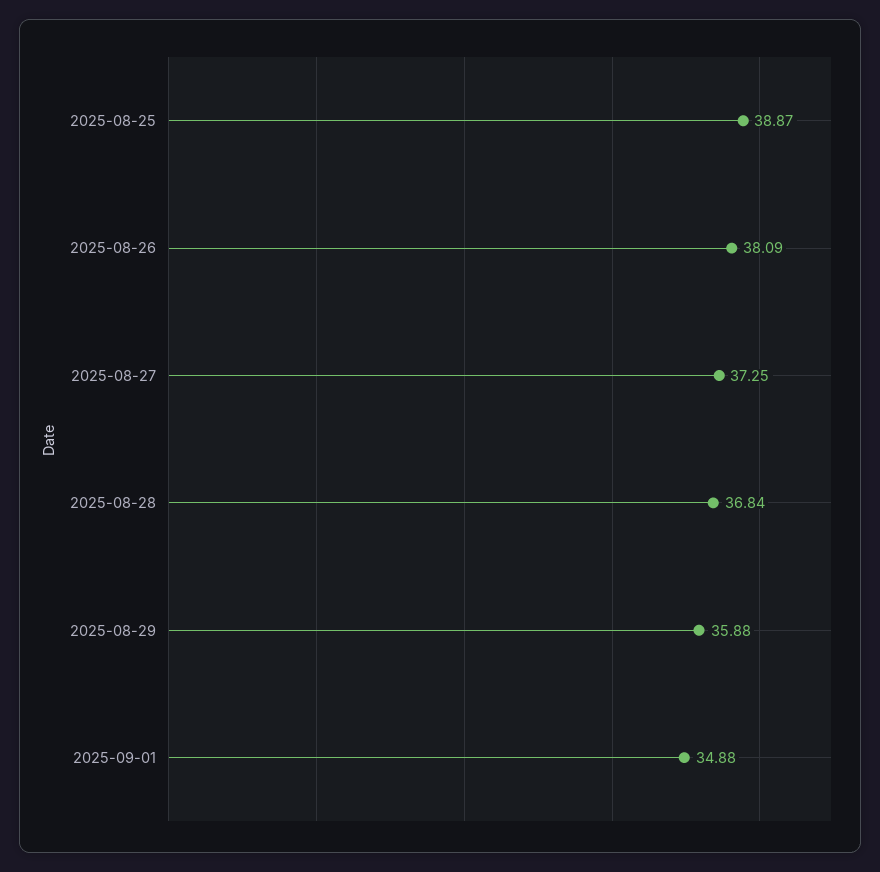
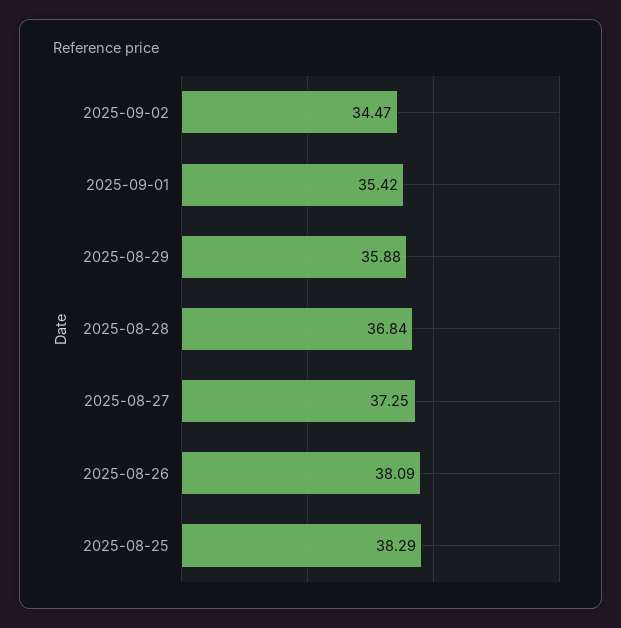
2025-08-25: 38.87 -> 38.29
2025-09-01: 34.88 -> 35.42
2025-09-02: none -> 34.47

